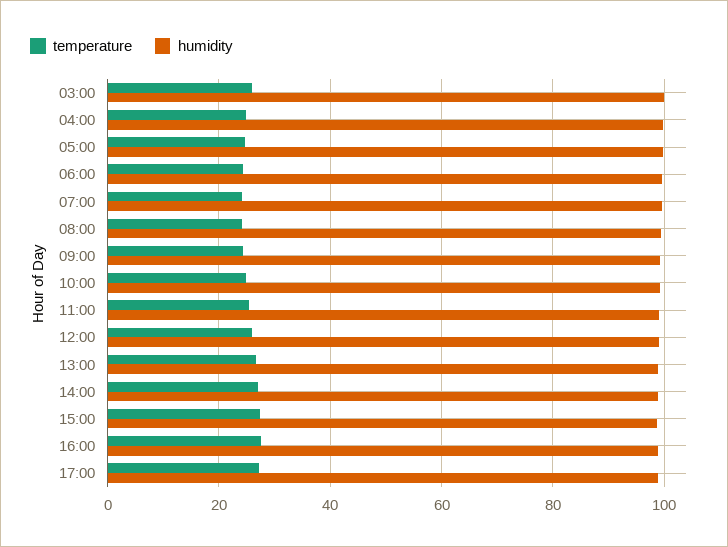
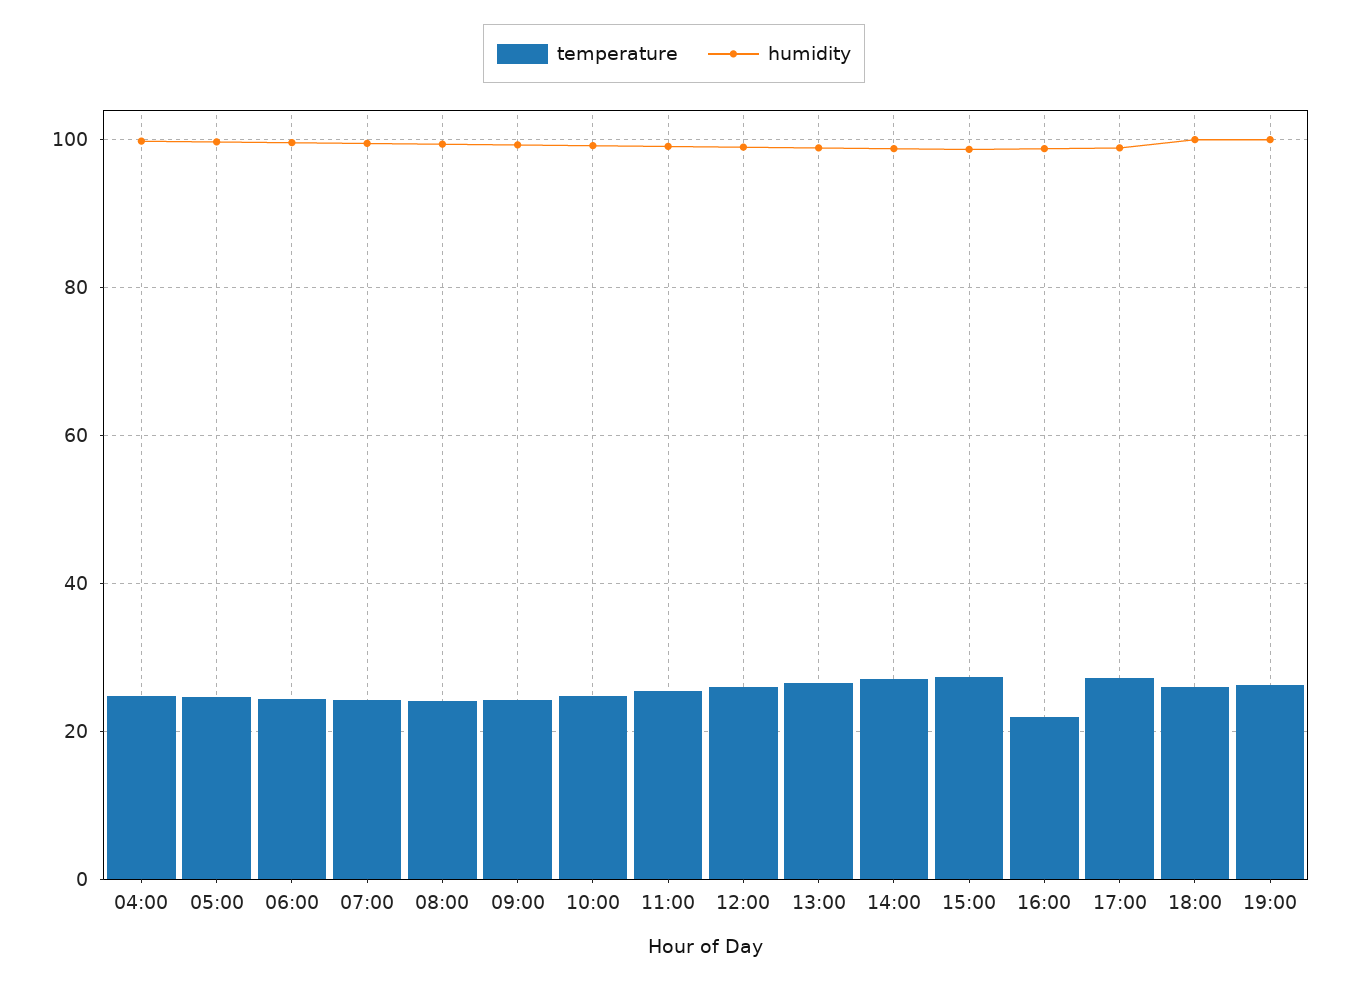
temperature, 03:00: 26 -> none
humidity, 03:00: 100 -> none
temperature, 16:00: 28 -> 22
temperature, 18:00: none -> 26
humidity, 18:00: none -> 100
temperature, 19:00: none -> 26
humidity, 19:00: none -> 100

